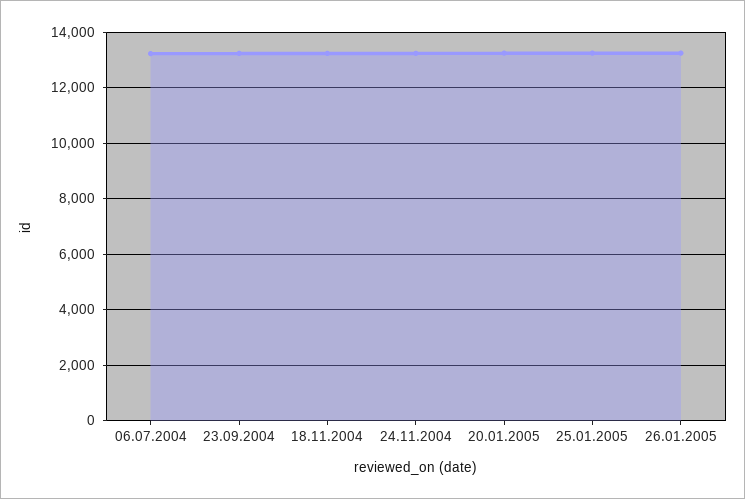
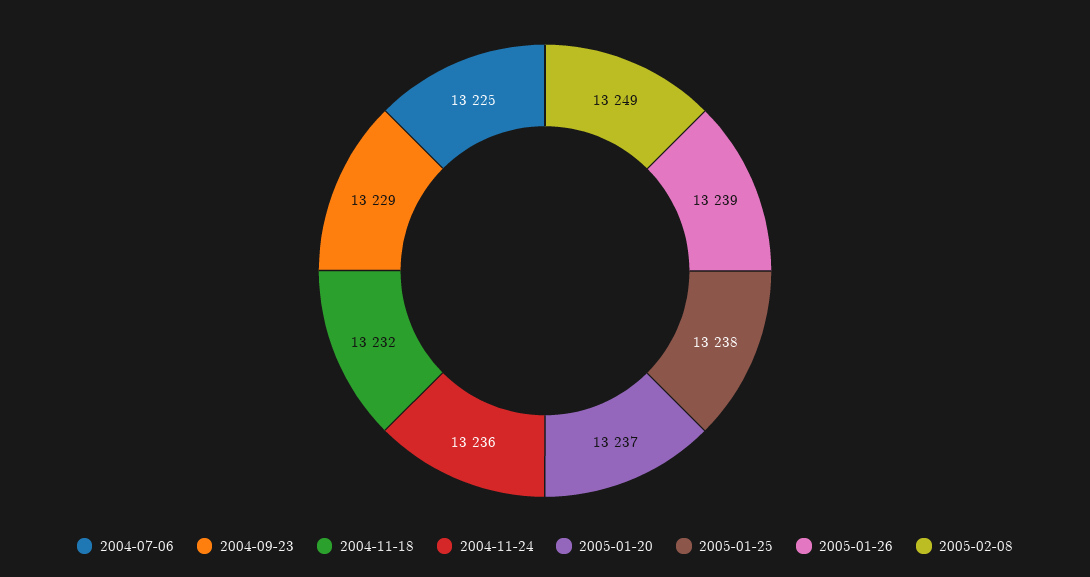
2005-02-08: none -> 13249

